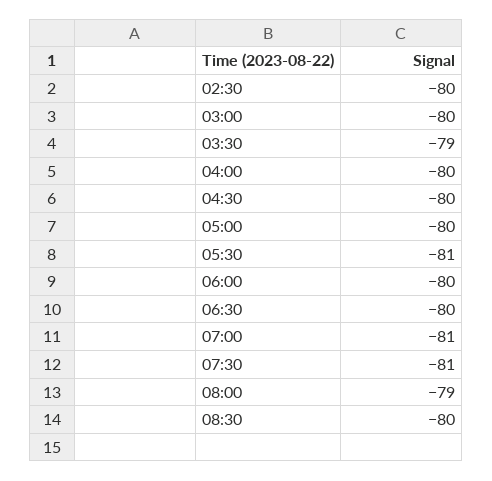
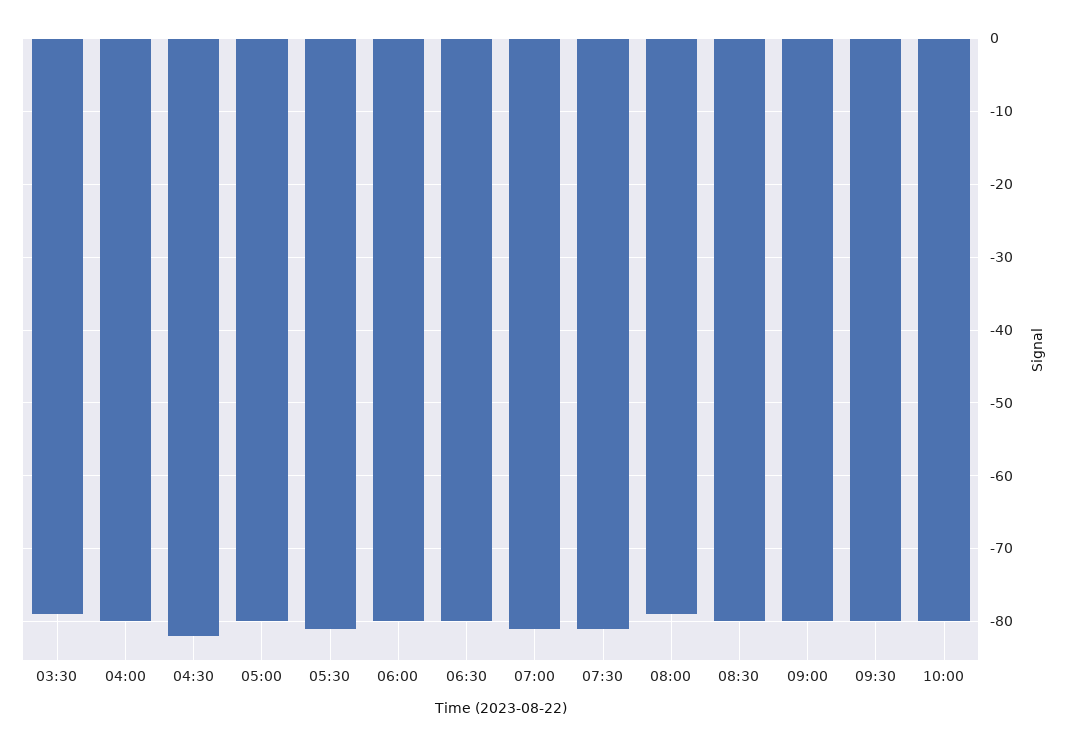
02:30: -80 -> none
03:00: -80 -> none
04:30: -80 -> -82
09:00: none -> -80
09:30: none -> -80
10:00: none -> -80

